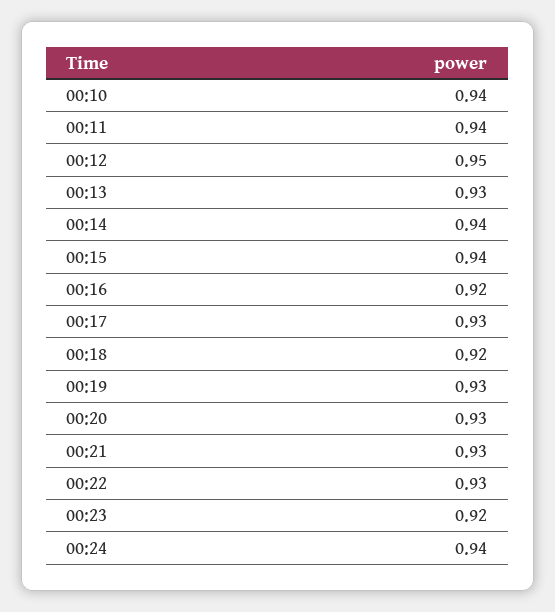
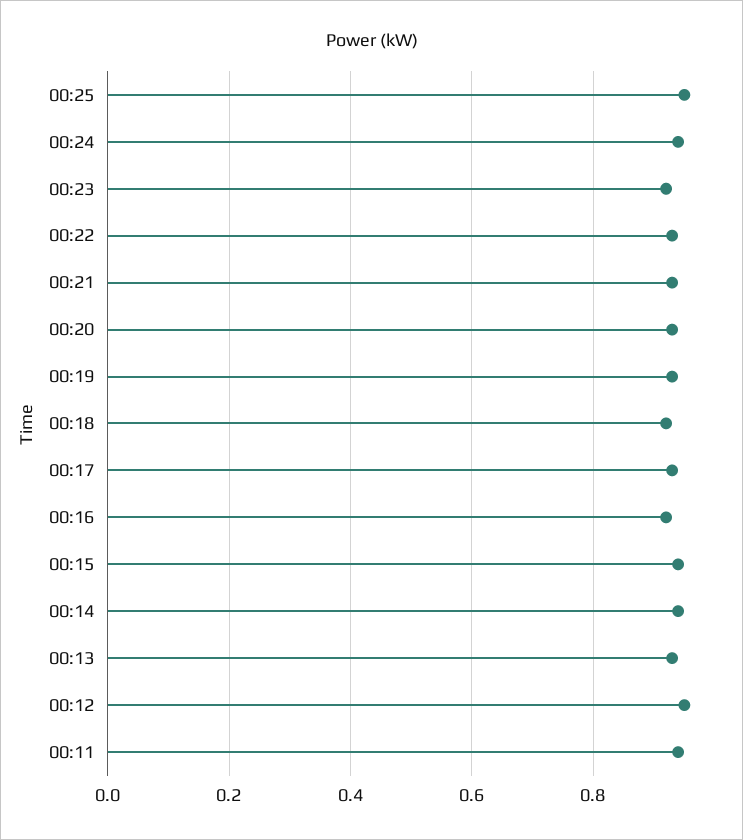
00:10: 0.94 -> none
00:25: none -> 0.95

